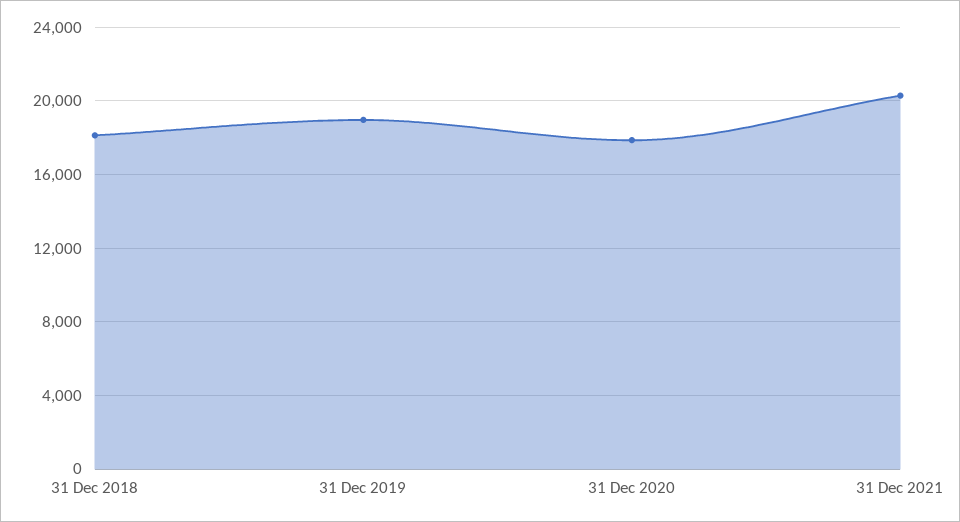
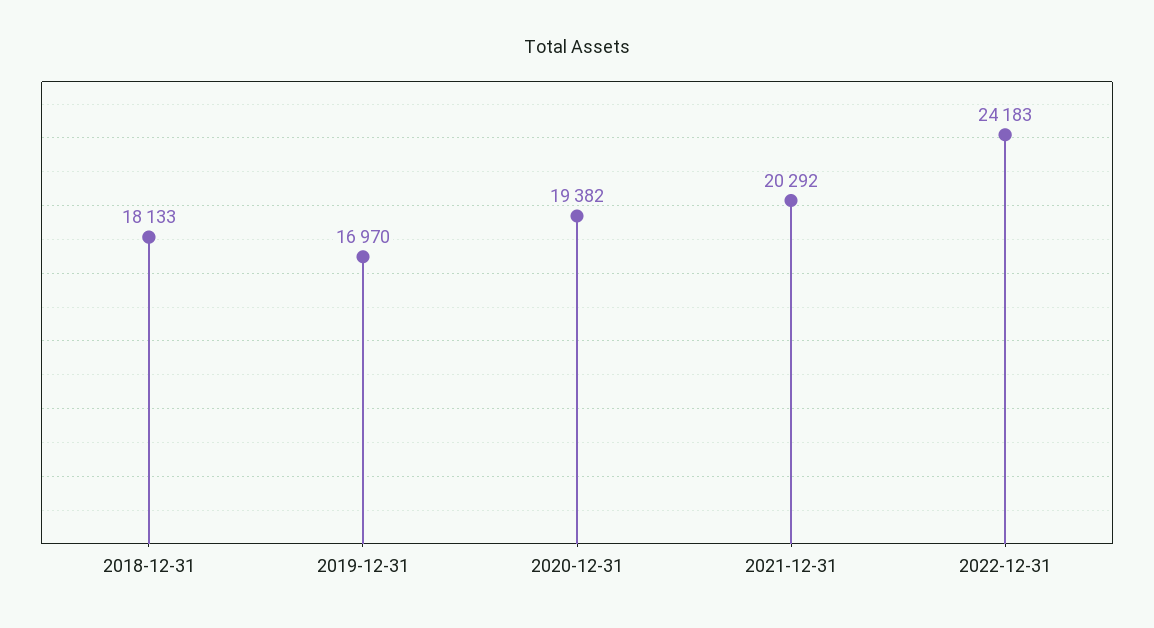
31 Dec 2019: 19000 -> 16970
31 Dec 2020: 18000 -> 19382
2022-12-31: none -> 24183

